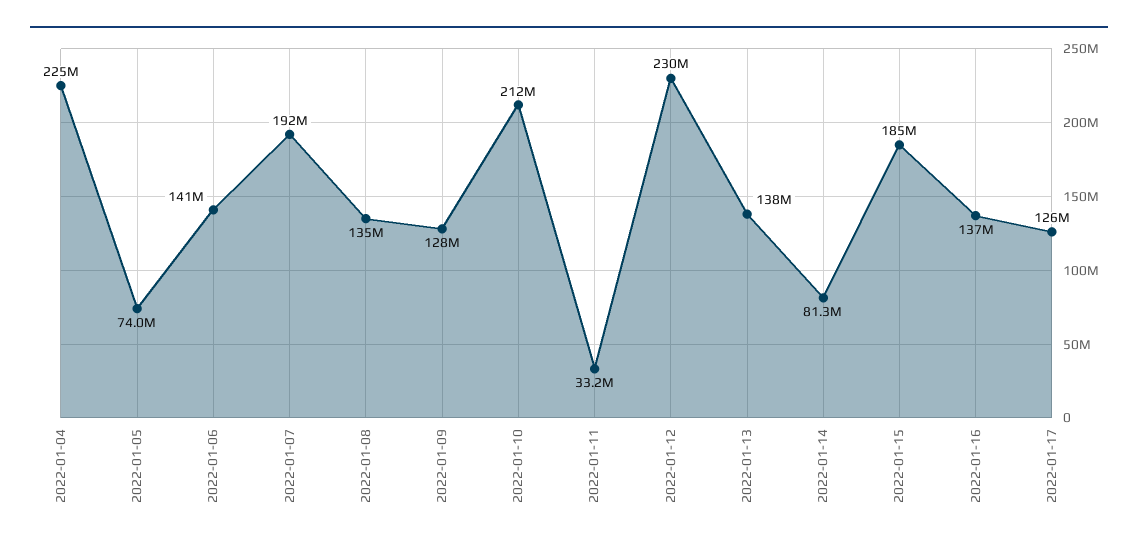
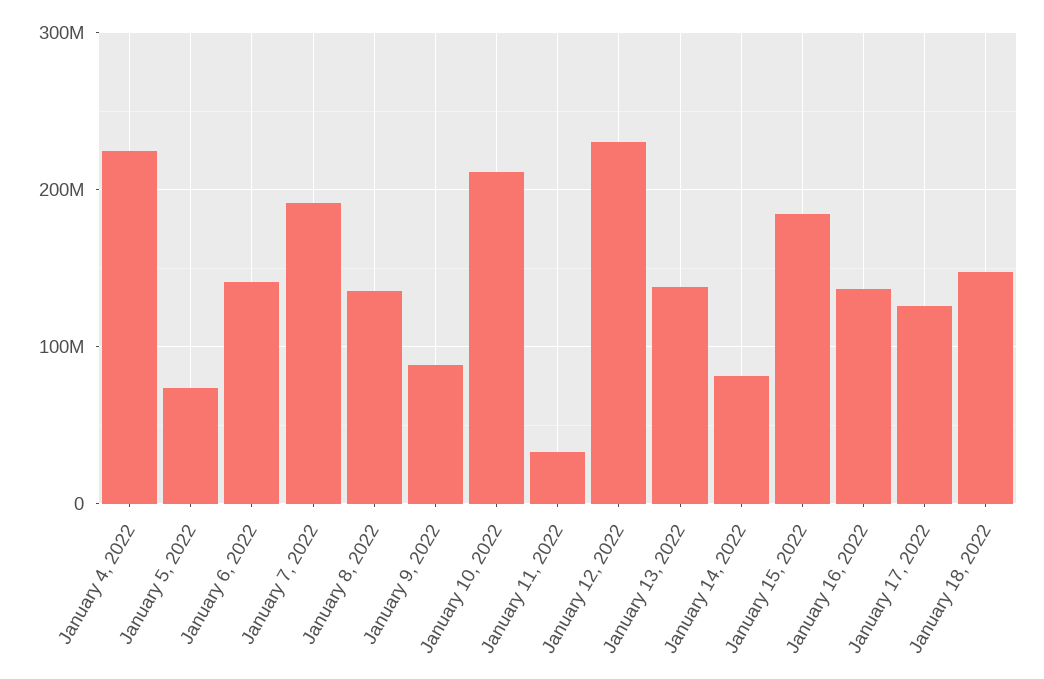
2022-01-09: 128000000 -> 90000000
January 18, 2022: none -> 150000000

